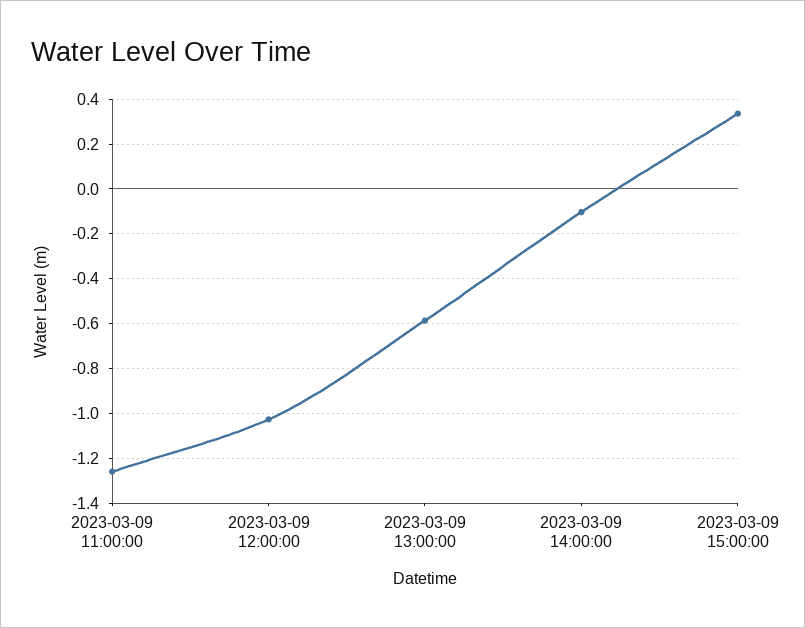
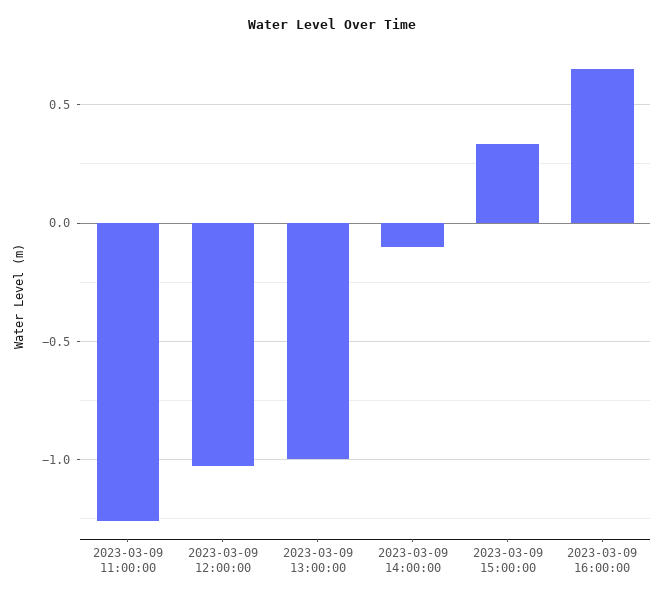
2023-03-09 13:00:00: -0.6 -> -1
2023-03-09 16:00:00: none -> 0.65

